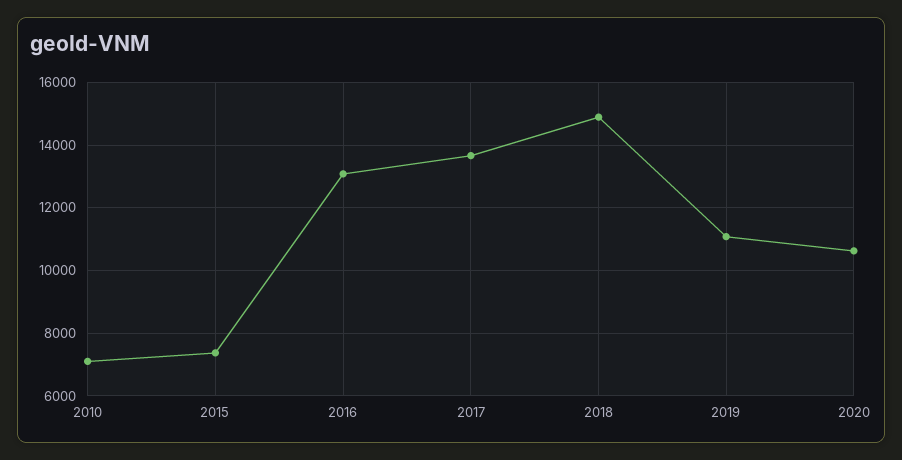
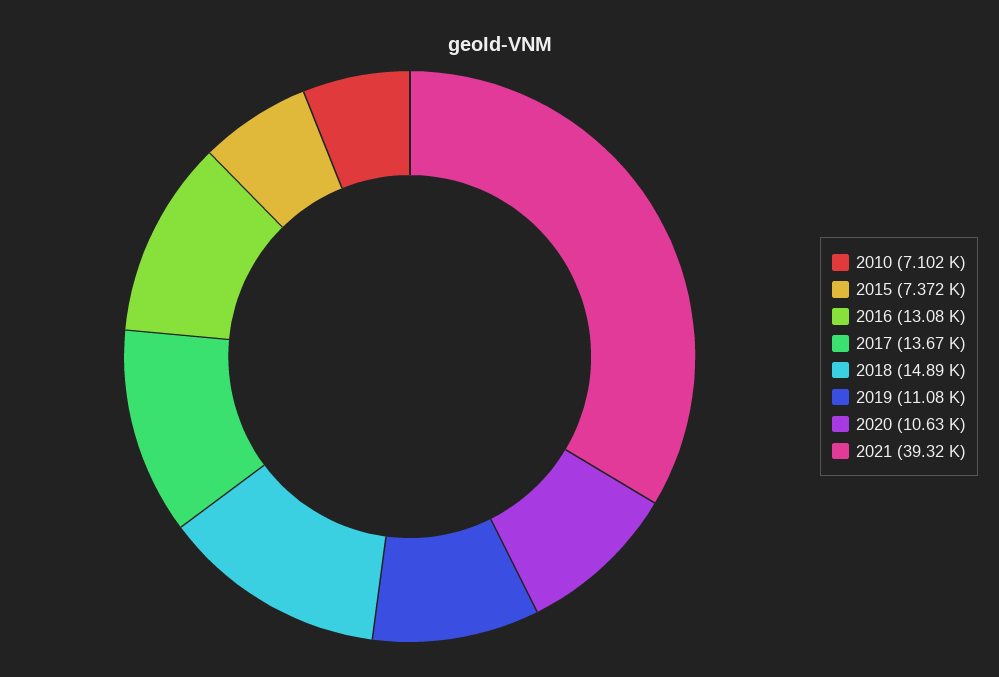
2021: none -> 39320

